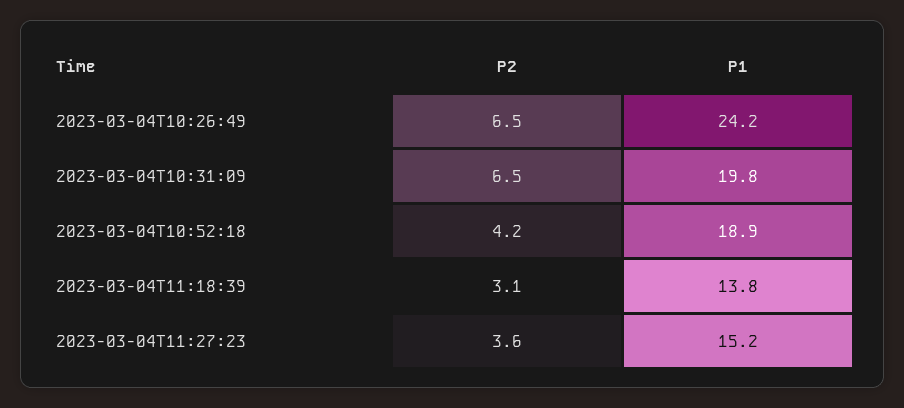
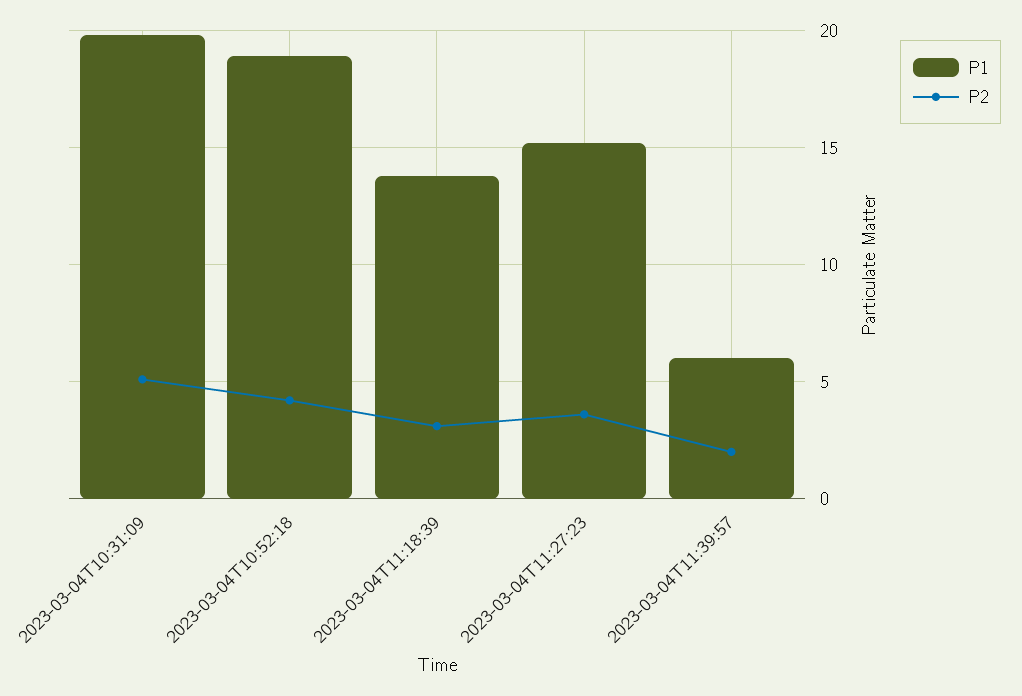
P2, 2023-03-04T10:26:49: 6.5 -> none
P1, 2023-03-04T10:26:49: 24.2 -> none
P2, 2023-03-04T10:31:09: 6.5 -> 5
P1, 2023-03-04T11:39:57: none -> 6
P2, 2023-03-04T11:39:57: none -> 2

